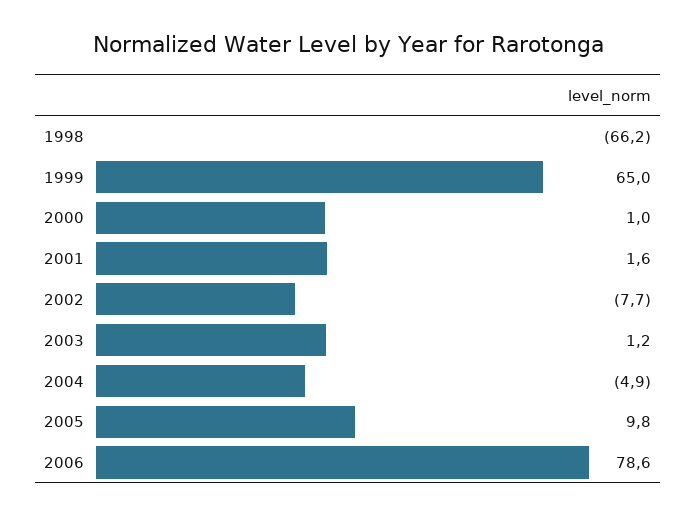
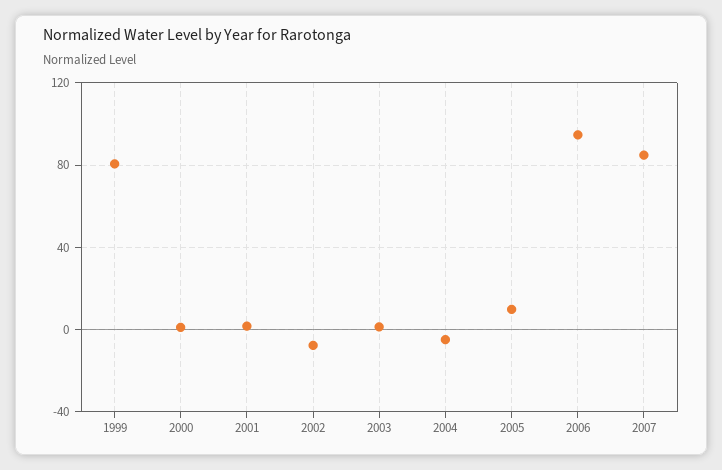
1998: -66.2 -> none
1999: 65 -> 80
2006: 78.6 -> 95
2007: none -> 85

